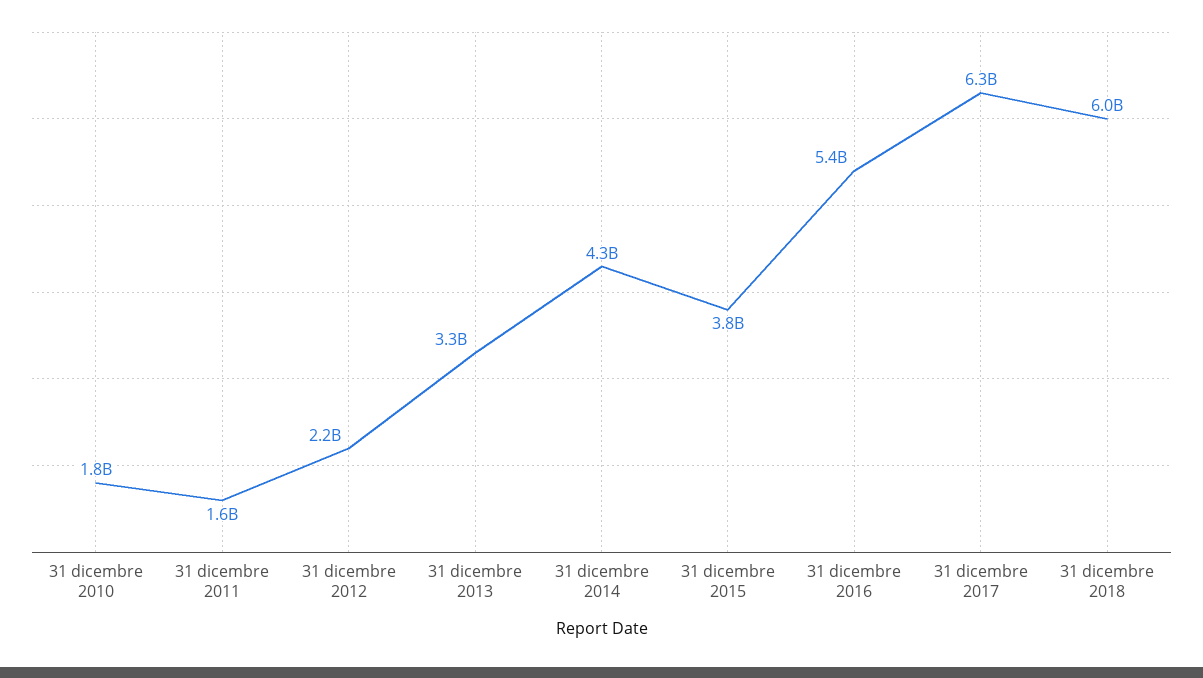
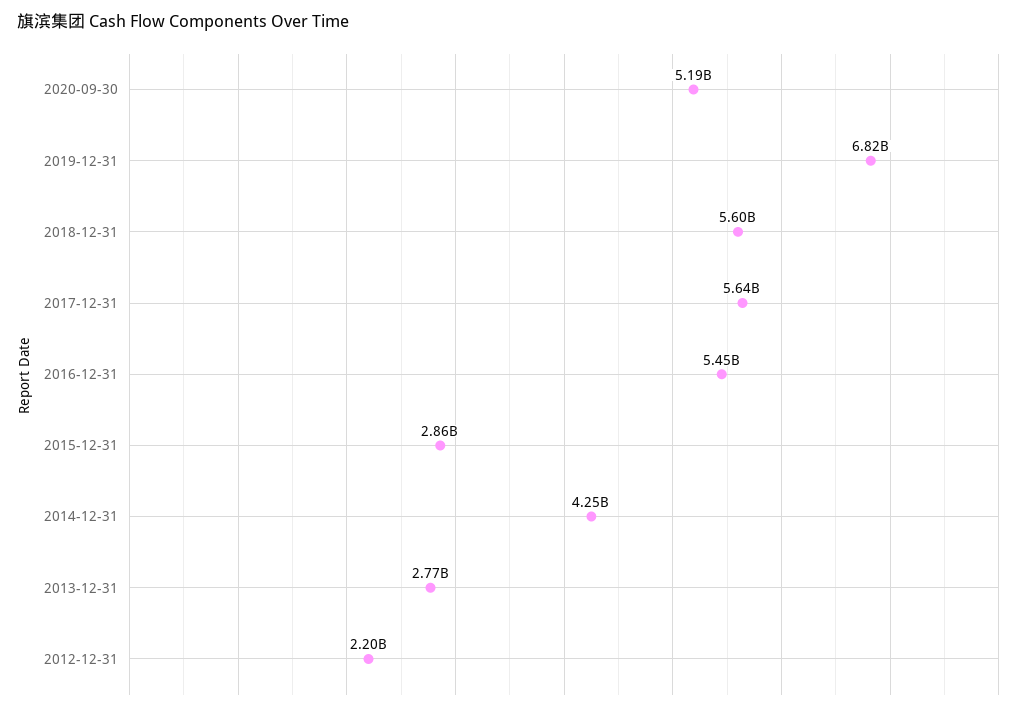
31 dicembre 2010: 1800000000 -> none
31 dicembre 2011: 1600000000 -> none
31 dicembre 2013: 3300000000 -> 2770000000
31 dicembre 2015: 3800000000 -> 2860000000
31 dicembre 2017: 6300000000 -> 5640000000
31 dicembre 2018: 6000000000 -> 5600000000
2020-09-30: none -> 5190000000
2019-12-31: none -> 6820000000

